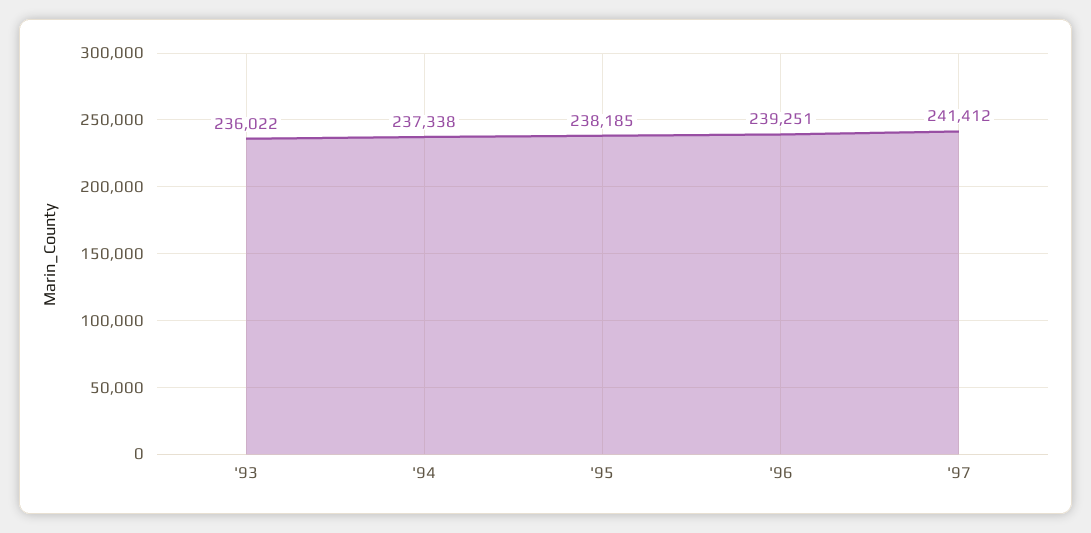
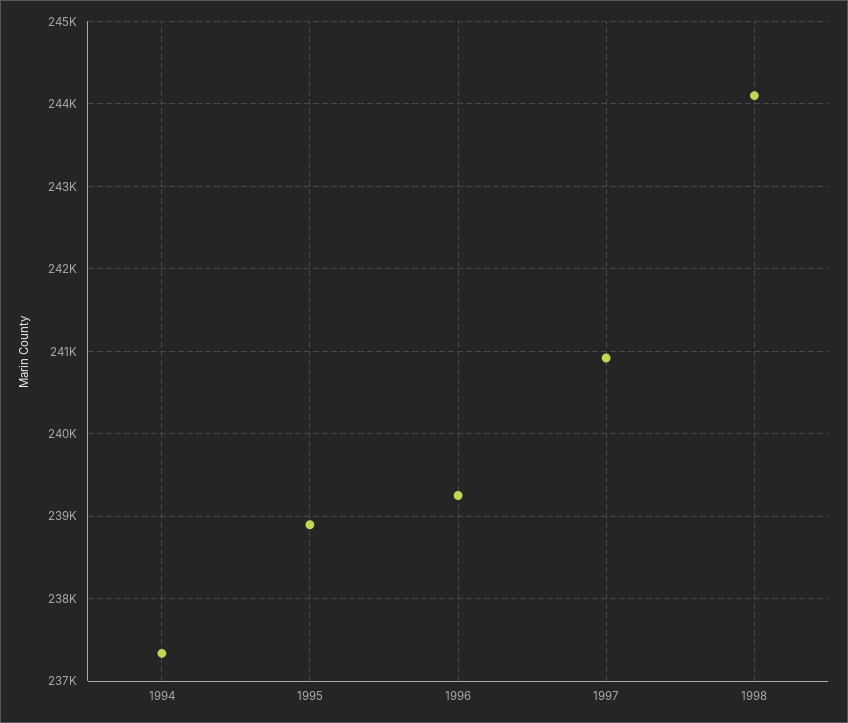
'93: 236022 -> none
'95: 238185 -> 238900
'97: 241412 -> 240900
1998: none -> 244100

